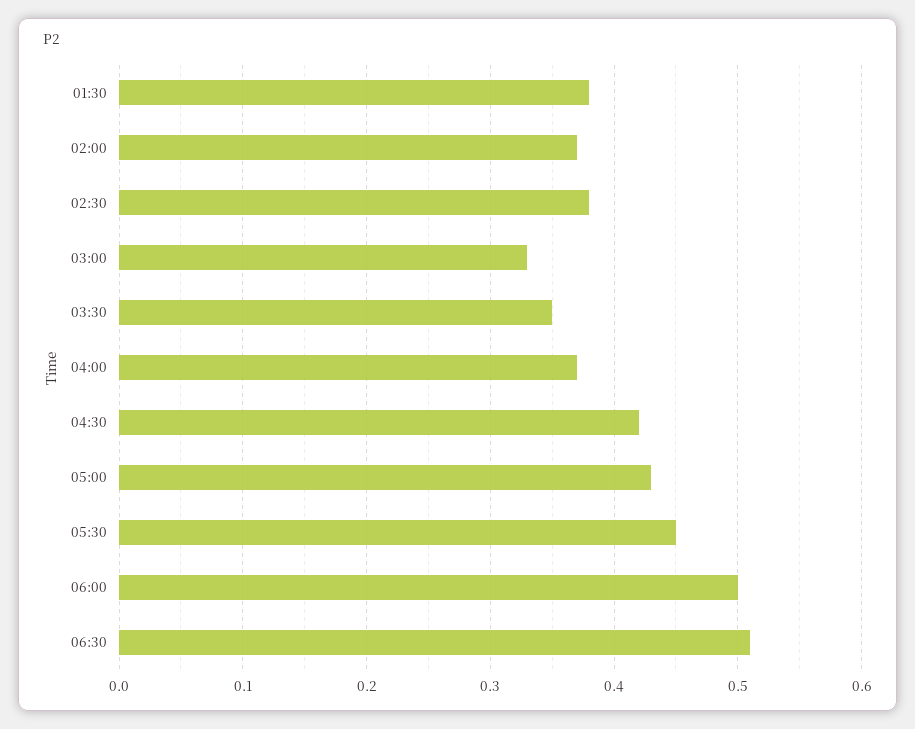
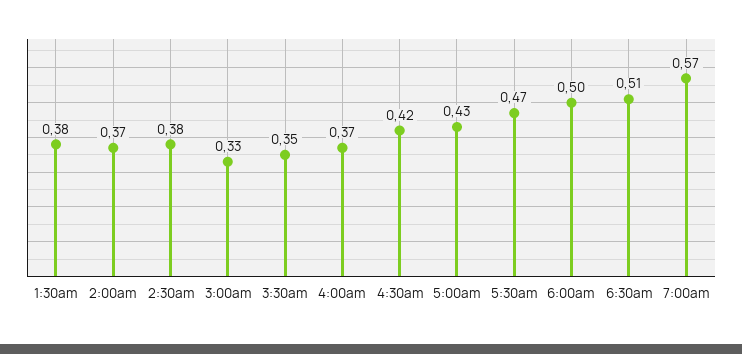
05:30: 0.45 -> 0.47
7:00am: none -> 0.57

